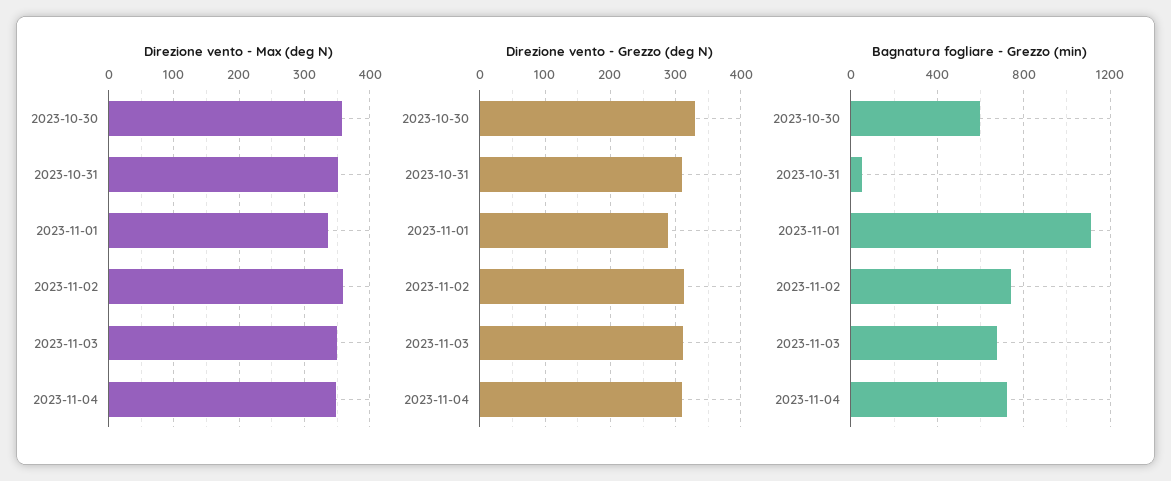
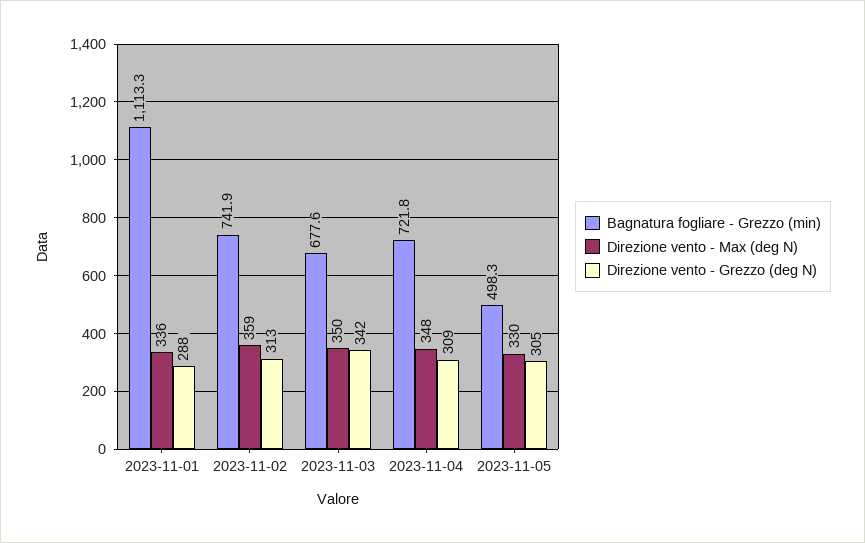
Direzione vento - Max (deg N), 2023-10-30: 360 -> none
Direzione vento - Max (deg N), 2023-10-31: 350 -> none
Direzione vento - Grezzo (deg N), 2023-10-30: 330 -> none
Direzione vento - Grezzo (deg N), 2023-10-31: 310 -> none
Direzione vento - Grezzo (deg N), 2023-11-03: 310 -> 342
Bagnatura fogliare - Grezzo (min), 2023-10-30: 600 -> none
Bagnatura fogliare - Grezzo (min), 2023-10-31: 50 -> none
Bagnatura fogliare - Grezzo (min), 2023-11-05: none -> 498.3
Direzione vento - Max (deg N), 2023-11-05: none -> 330
Direzione vento - Grezzo (deg N), 2023-11-05: none -> 305

